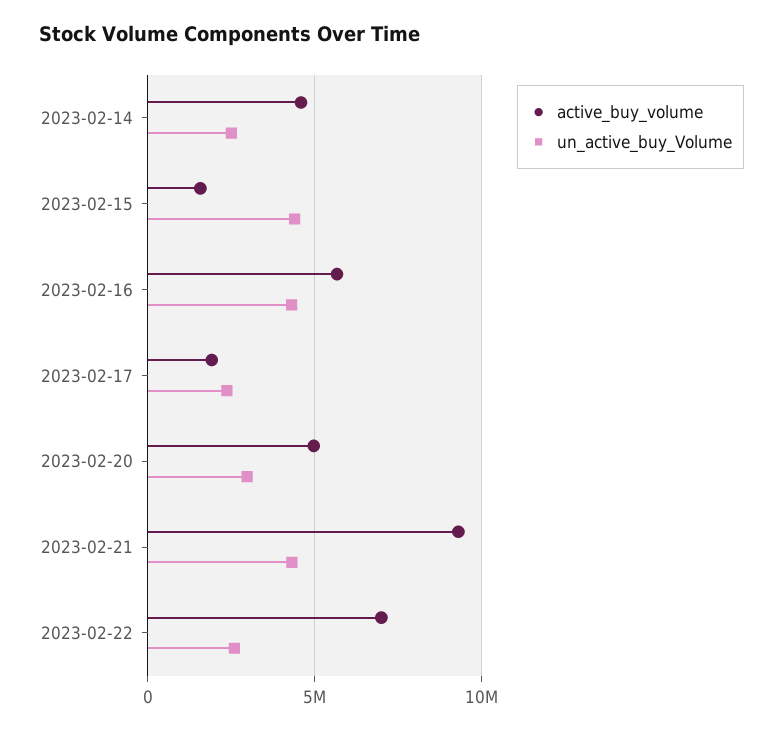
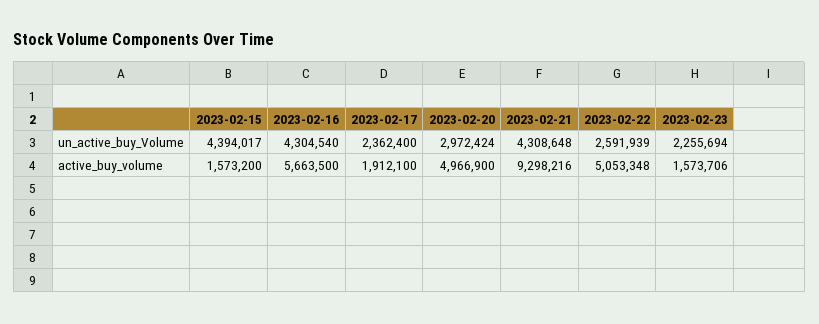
active_buy_volume, 2023-02-14: 4500000 -> none
un_active_buy_Volume, 2023-02-14: 2500000 -> none
active_buy_volume, 2023-02-22: 7000000 -> 5053348
un_active_buy_Volume, 2023-02-23: none -> 2255694
active_buy_volume, 2023-02-23: none -> 1573706

